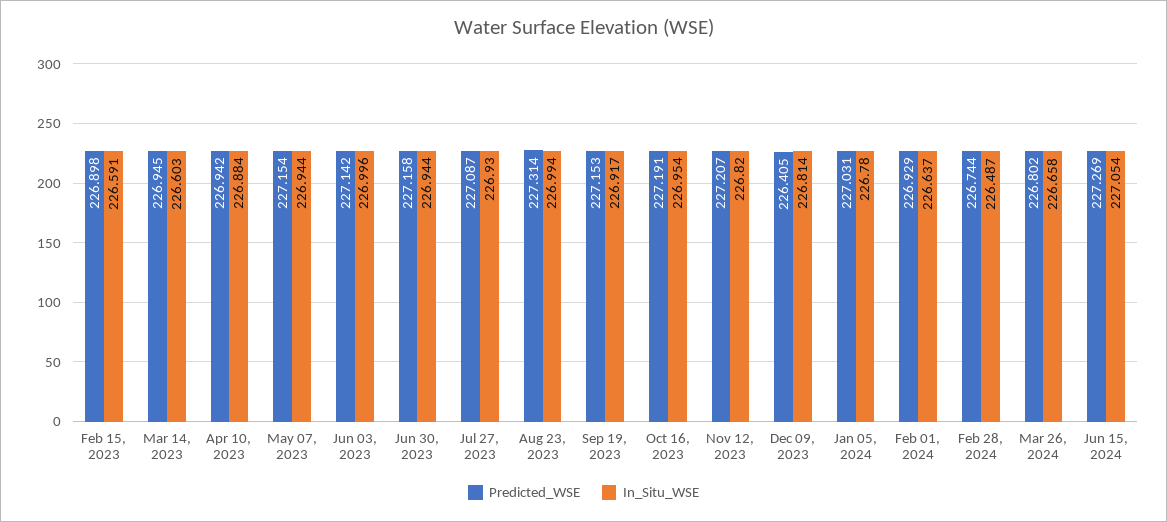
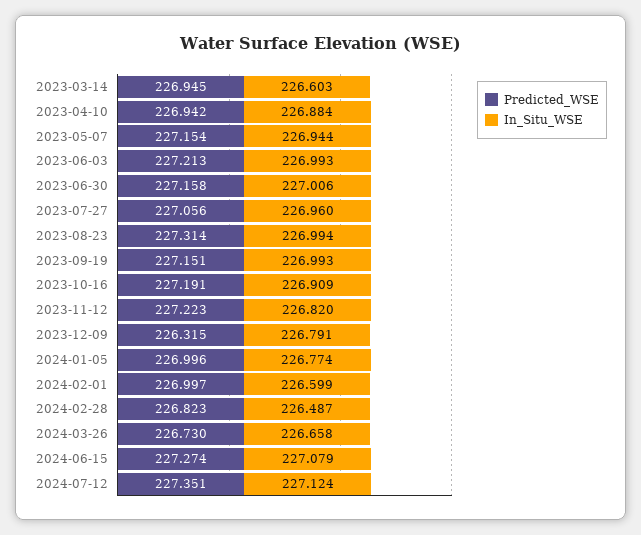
Predicted_WSE, Feb 15, 2023: 226.898 -> none
In_Situ_WSE, Feb 15, 2023: 226.591 -> none
Predicted_WSE, Jun 03, 2023: 227.142 -> 227.213
In_Situ_WSE, Jun 03, 2023: 226.996 -> 226.993
In_Situ_WSE, Jun 30, 2023: 226.944 -> 227.006
Predicted_WSE, Jul 27, 2023: 227.087 -> 227.056
In_Situ_WSE, Jul 27, 2023: 226.93 -> 226.96
Predicted_WSE, Sep 19, 2023: 227.153 -> 227.151
In_Situ_WSE, Sep 19, 2023: 226.917 -> 226.993
In_Situ_WSE, Oct 16, 2023: 226.954 -> 226.909
Predicted_WSE, Nov 12, 2023: 227.207 -> 227.223
Predicted_WSE, Dec 09, 2023: 226.405 -> 226.315
In_Situ_WSE, Dec 09, 2023: 226.814 -> 226.791
Predicted_WSE, Jan 05, 2024: 227.031 -> 226.996
In_Situ_WSE, Jan 05, 2024: 226.78 -> 226.774
Predicted_WSE, Feb 01, 2024: 226.929 -> 226.997
In_Situ_WSE, Feb 01, 2024: 226.637 -> 226.599
Predicted_WSE, Feb 28, 2024: 226.744 -> 226.823
Predicted_WSE, Mar 26, 2024: 226.802 -> 226.73
Predicted_WSE, Jun 15, 2024: 227.269 -> 227.274
In_Situ_WSE, Jun 15, 2024: 227.054 -> 227.079
Predicted_WSE, 2024-07-12: none -> 227.351
In_Situ_WSE, 2024-07-12: none -> 227.124

